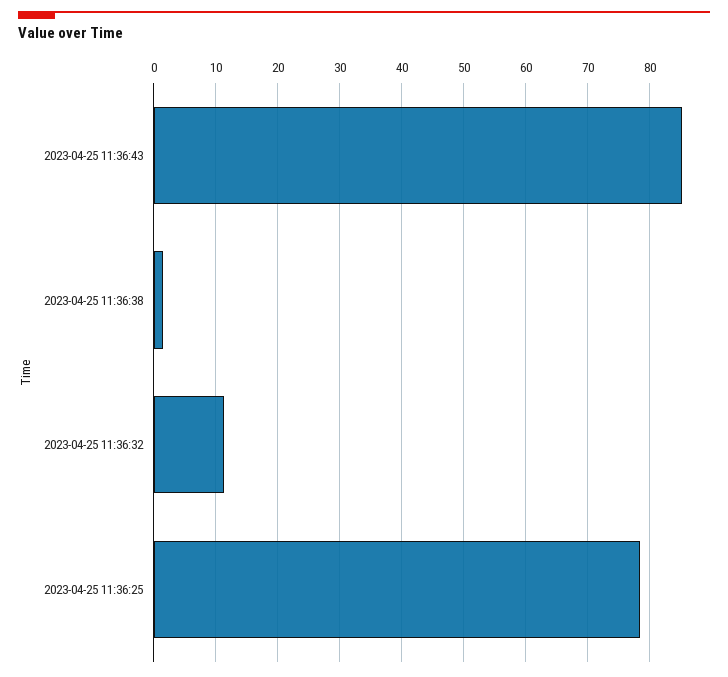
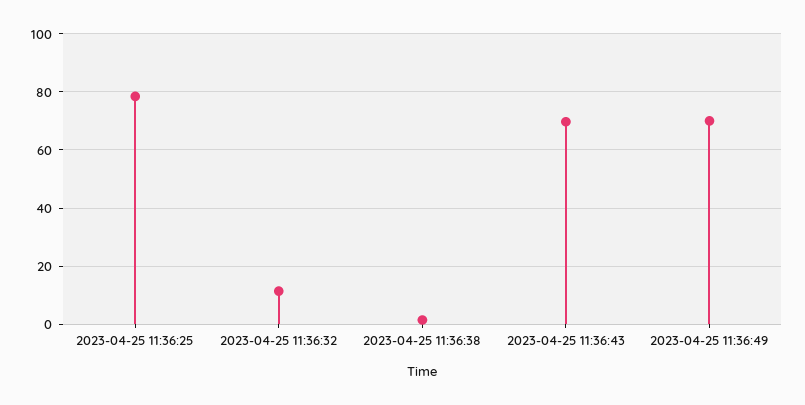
2023-04-25 11:36:43: 85 -> 70
2023-04-25 11:36:49: none -> 70

